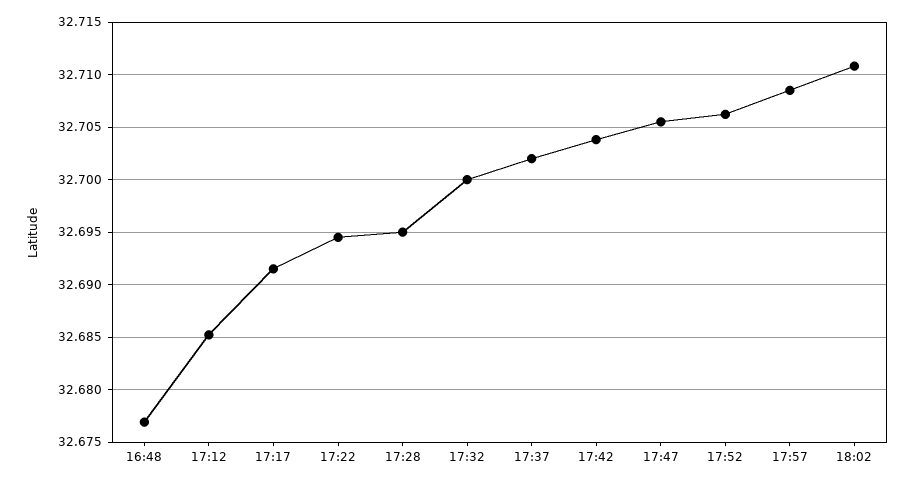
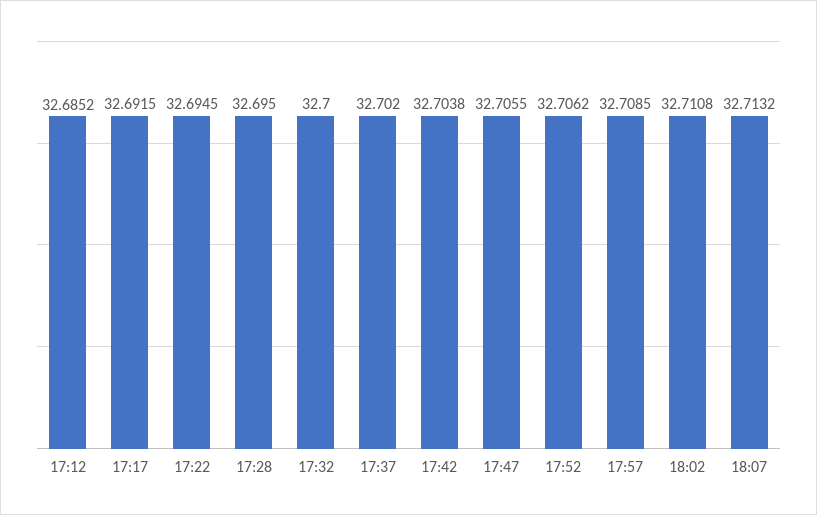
16:48: 32.677 -> none
18:07: none -> 32.7132

